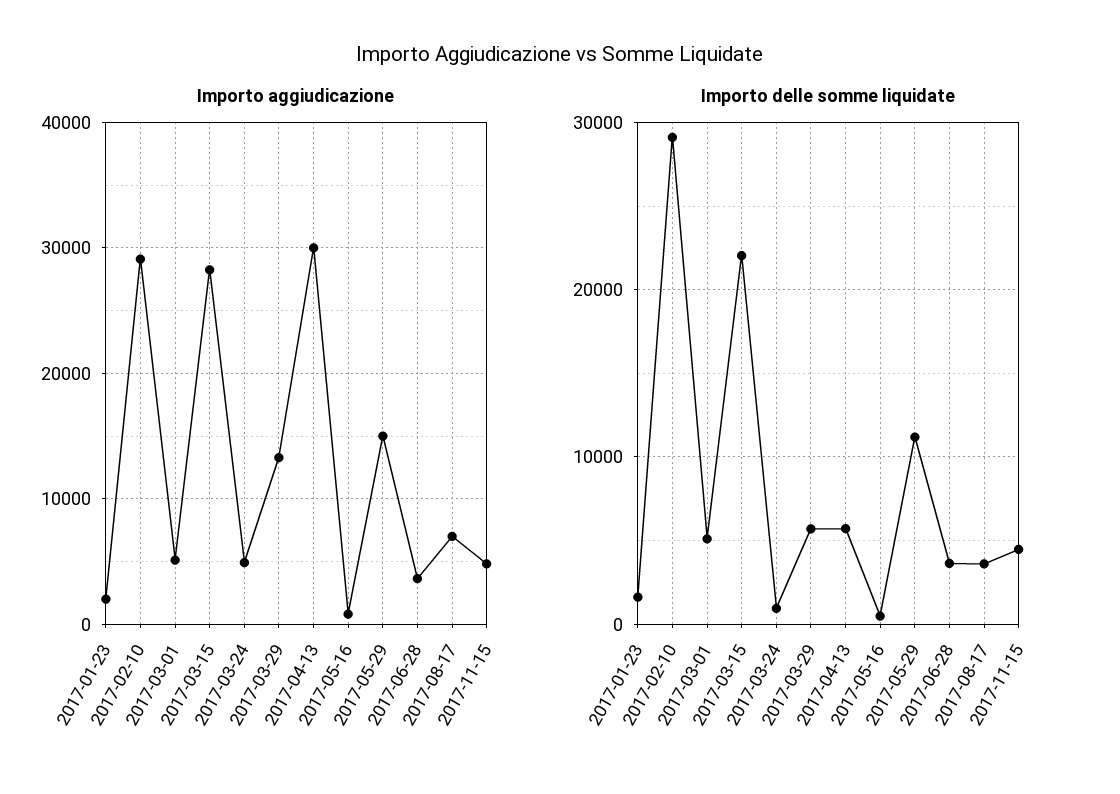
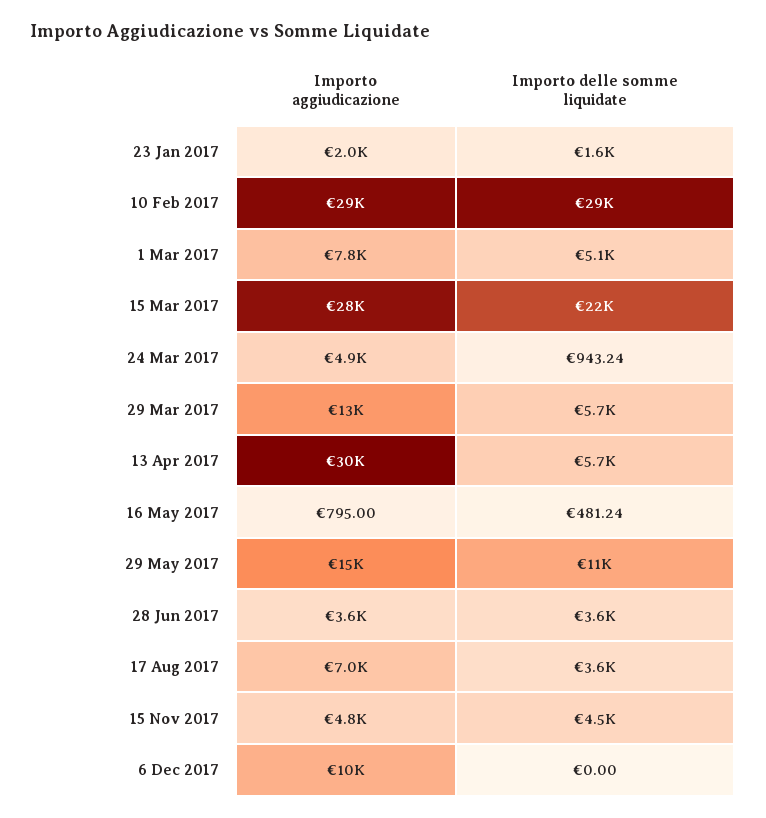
Importo aggiudicazione, 2017-03-01: 5000 -> 7800
Importo aggiudicazione, 6 Dec 2017: none -> 10000
Importo delle somme liquidate, 6 Dec 2017: none -> 0

